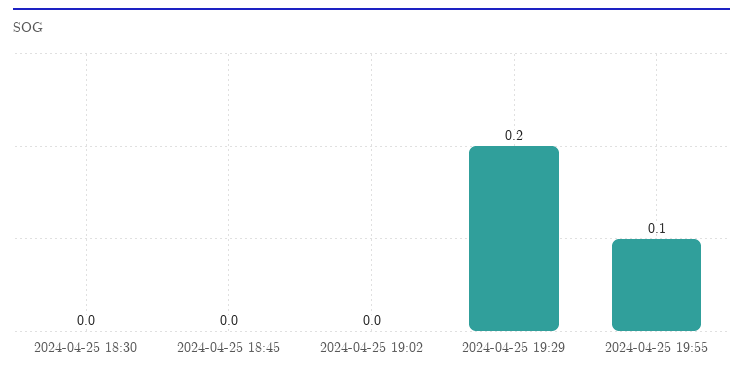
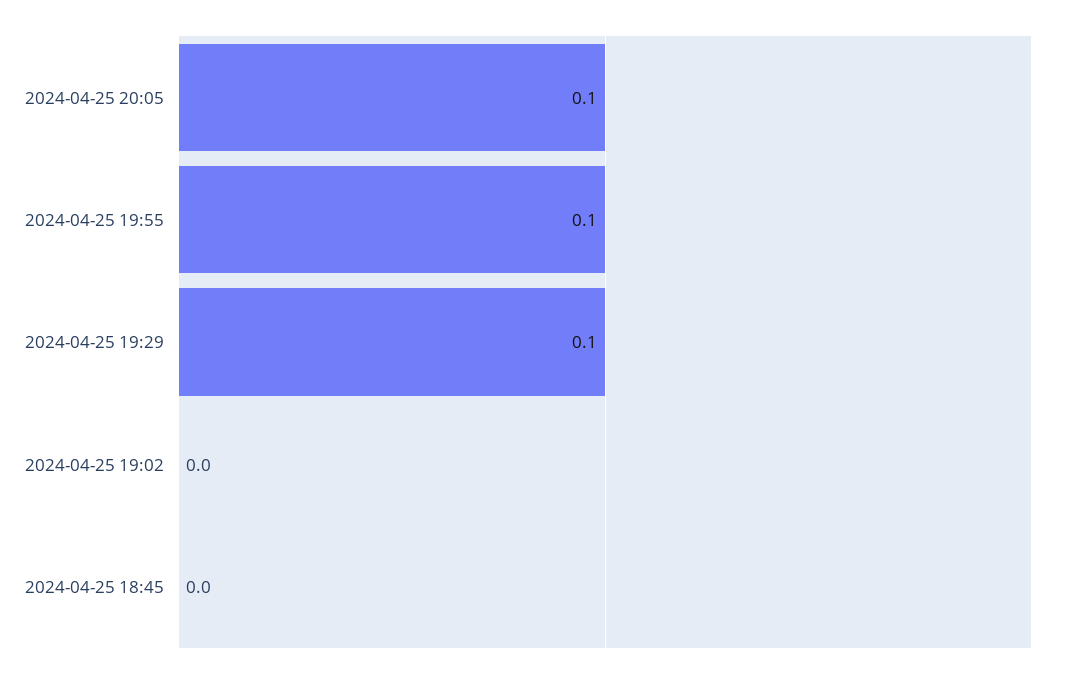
2024-04-25 18:30: 0 -> none
2024-04-25 19:29: 0.2 -> 0.1
2024-04-25 20:05: none -> 0.1

